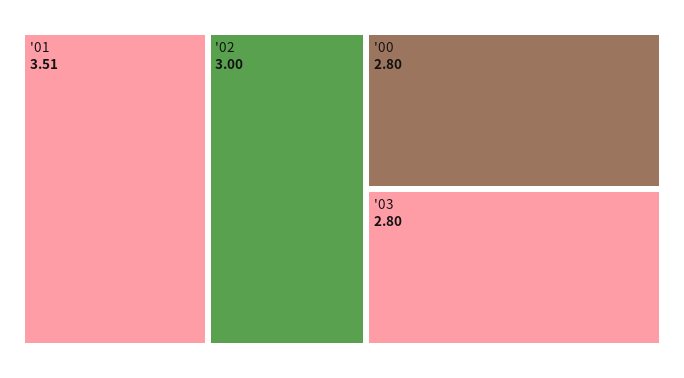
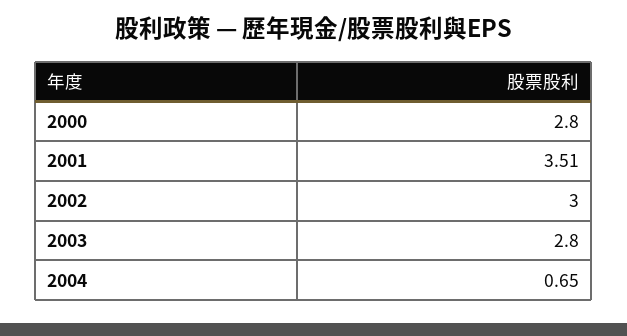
2004: none -> 0.65

